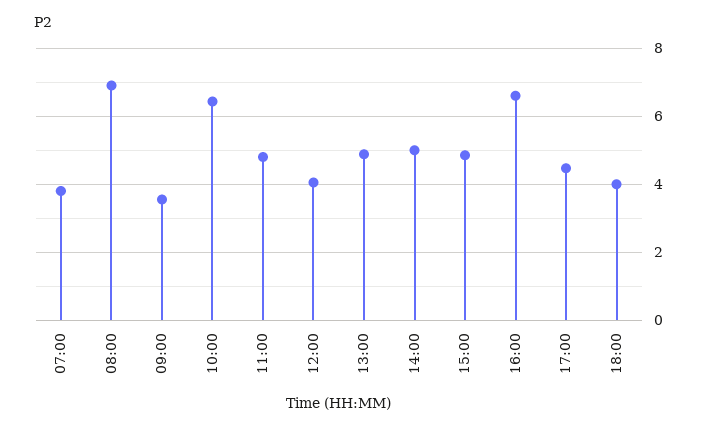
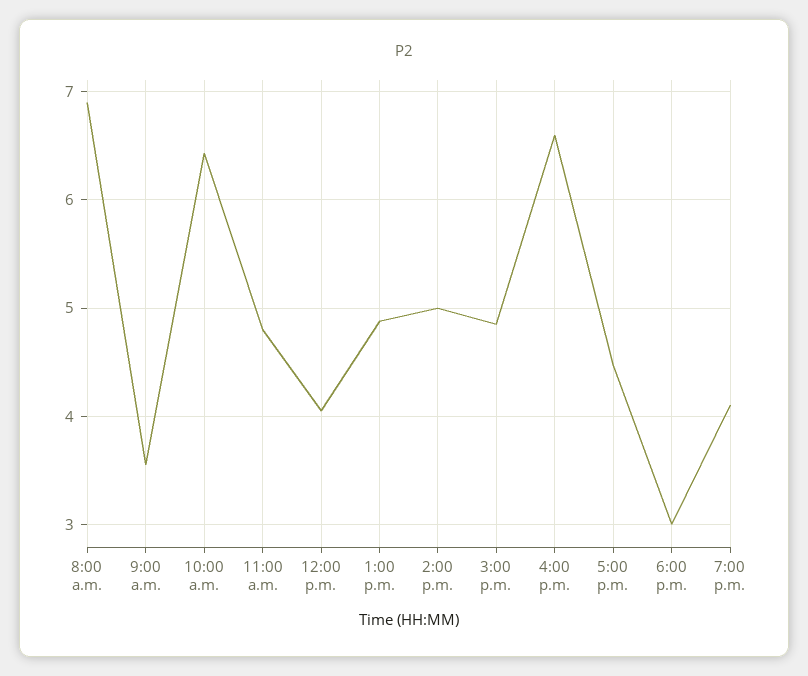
07:00: 3.8 -> none
18:00: 4 -> 3
7:00 p.m.: none -> 4.1

